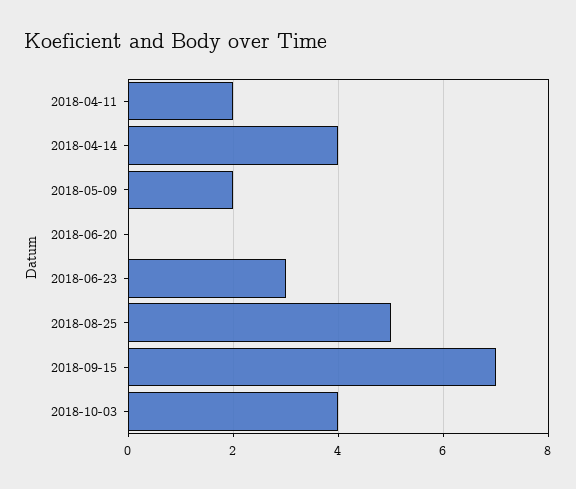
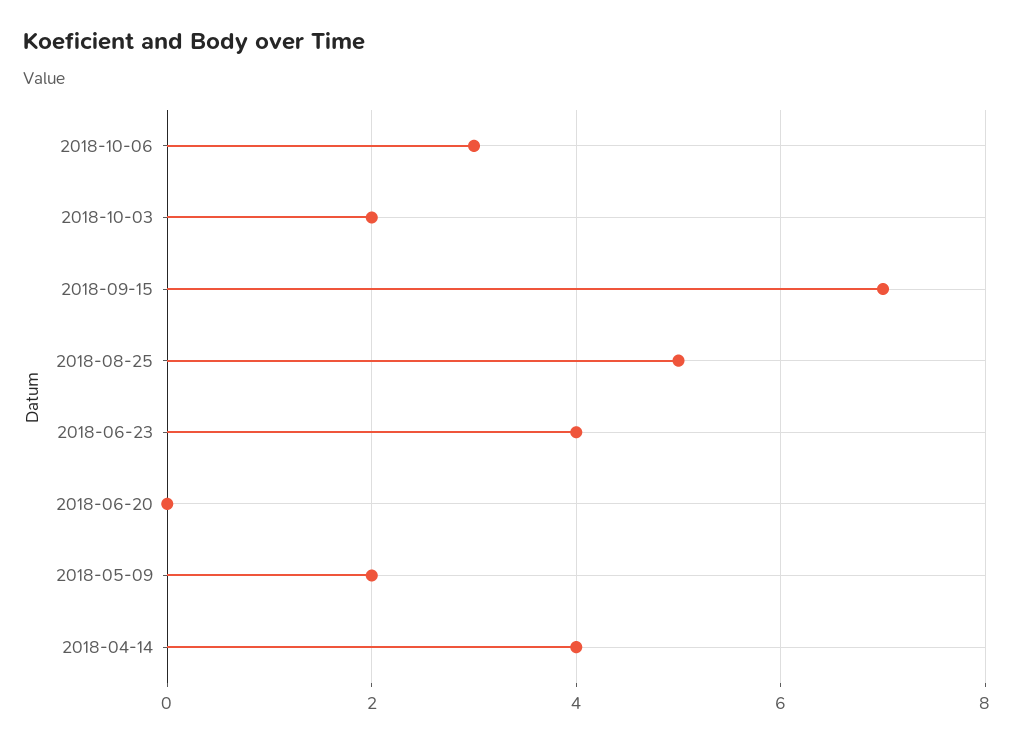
2018-04-11: 2 -> none
2018-06-23: 3 -> 4
2018-10-03: 4 -> 2
2018-10-06: none -> 3

